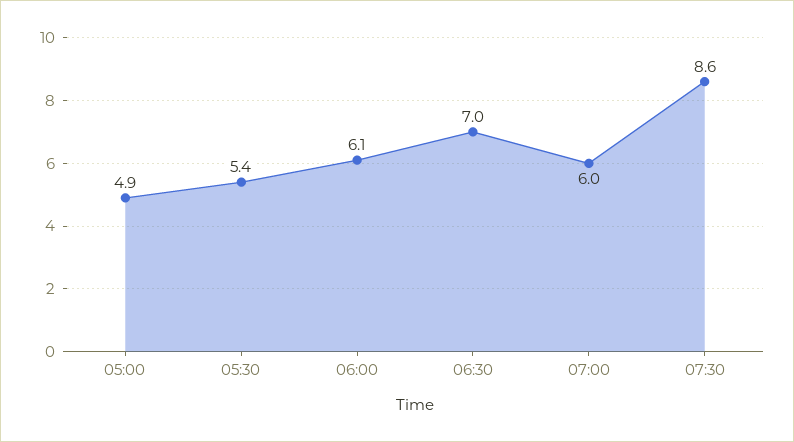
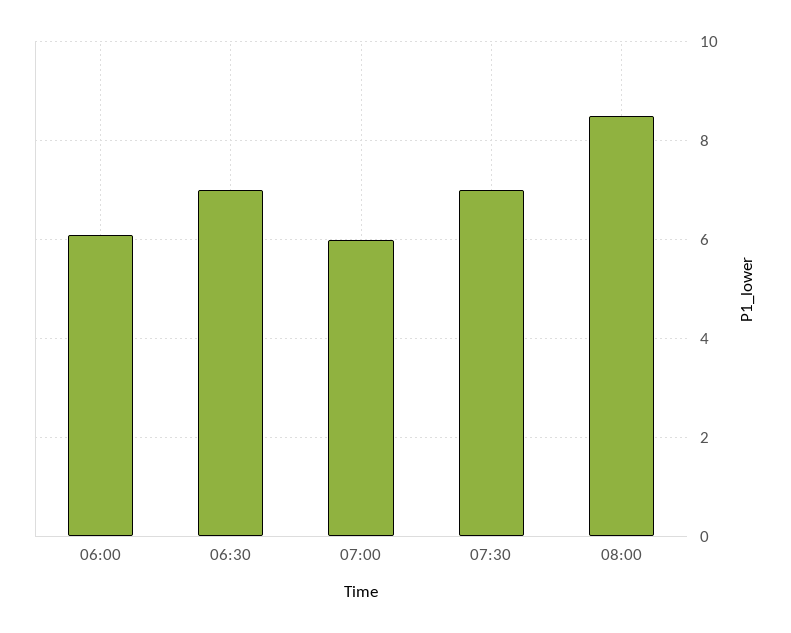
05:00: 4.9 -> none
05:30: 5.4 -> none
07:30: 8.6 -> 7
08:00: none -> 8.5

